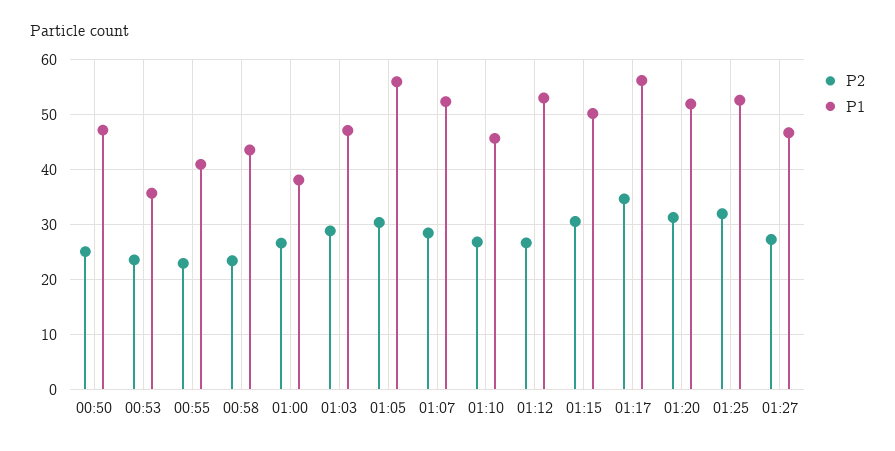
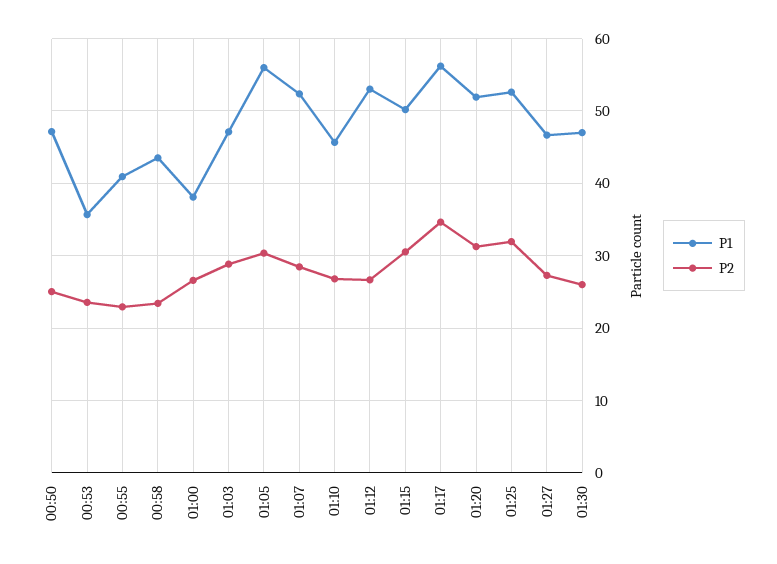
P1, 01:30: none -> 47
P2, 01:30: none -> 26

